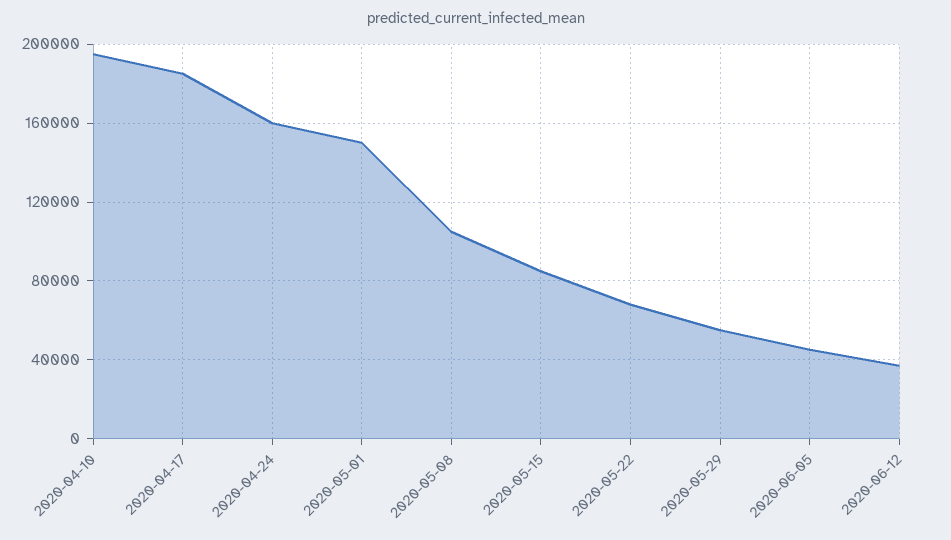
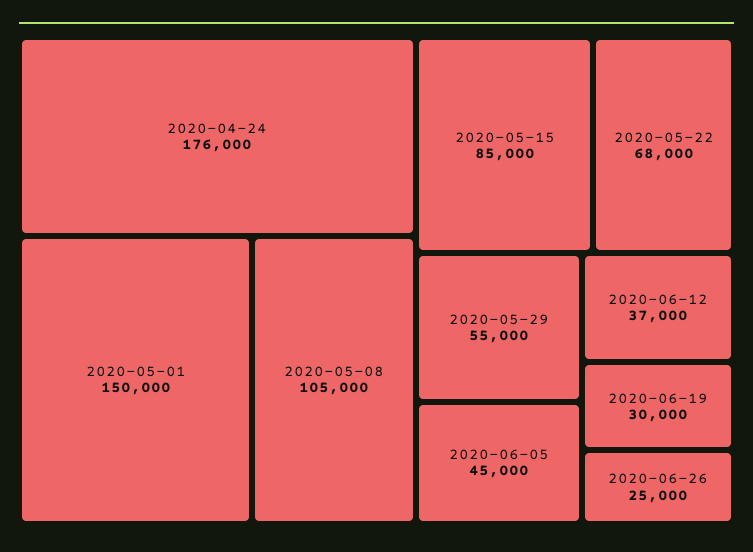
2020-04-10: 195000 -> none
2020-04-17: 185000 -> none
2020-04-24: 160000 -> 176000
2020-06-19: none -> 30000
2020-06-26: none -> 25000

